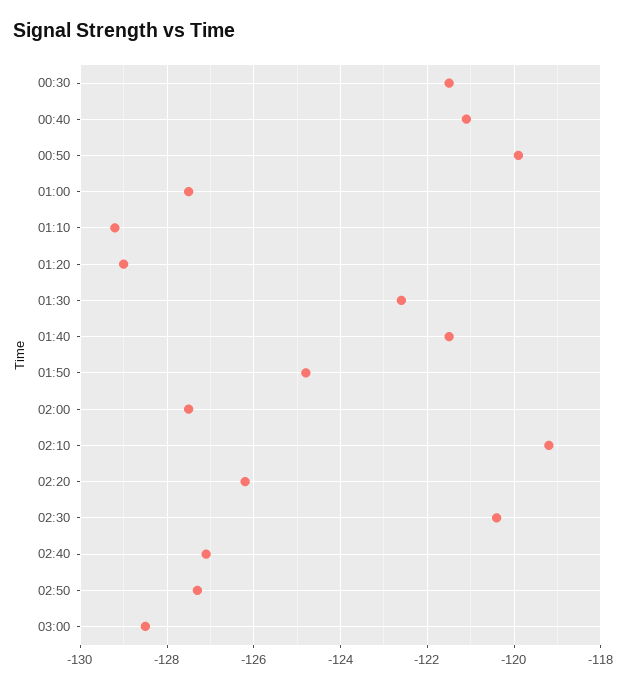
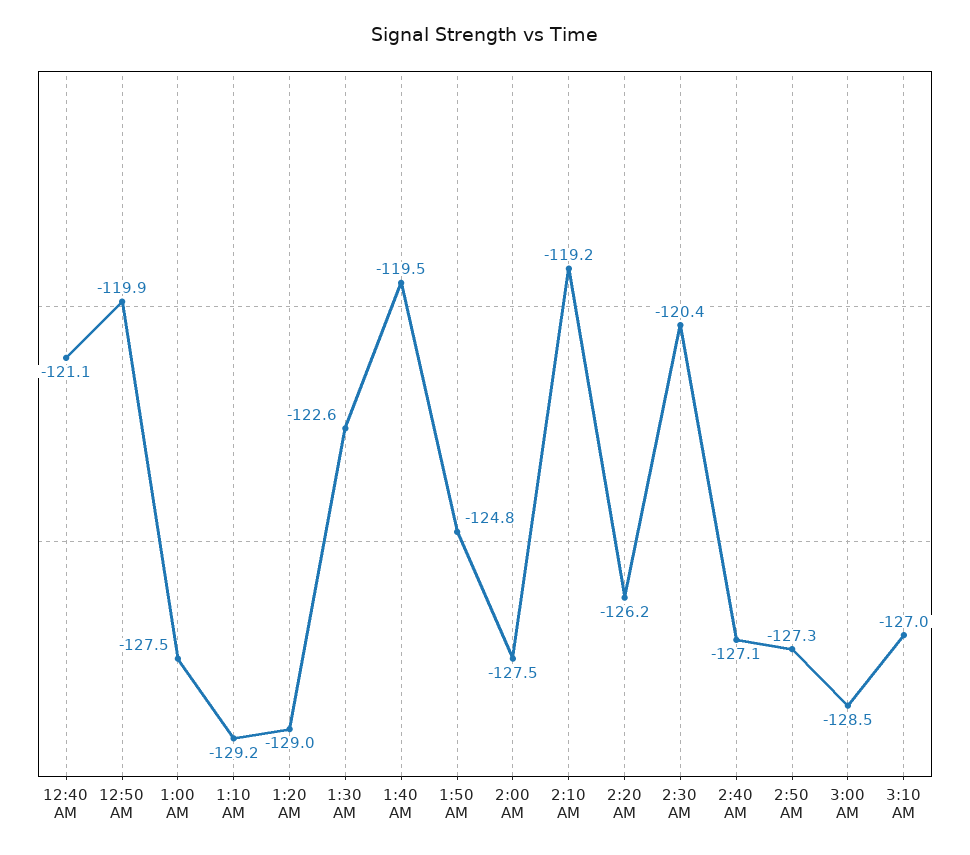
00:30: -121.5 -> none
01:40: -121.5 -> -119.5
3:10 AM: none -> -127

